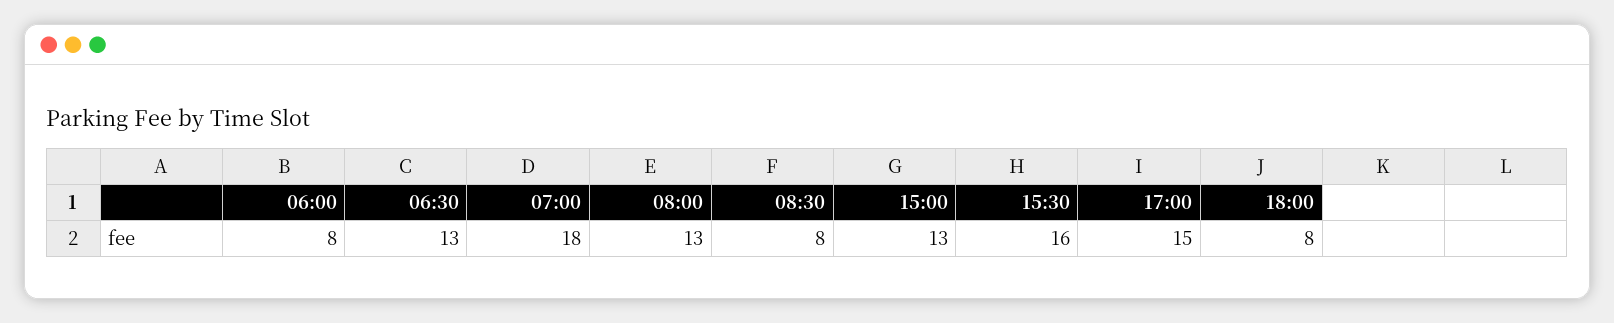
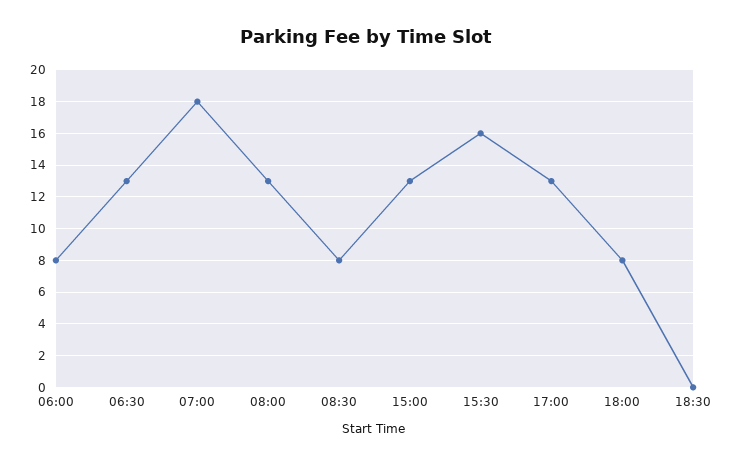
17:00: 15 -> 13
18:30: none -> 0

